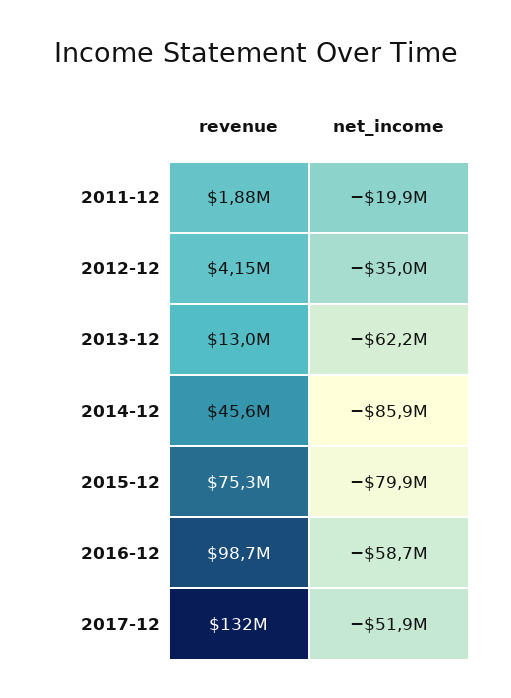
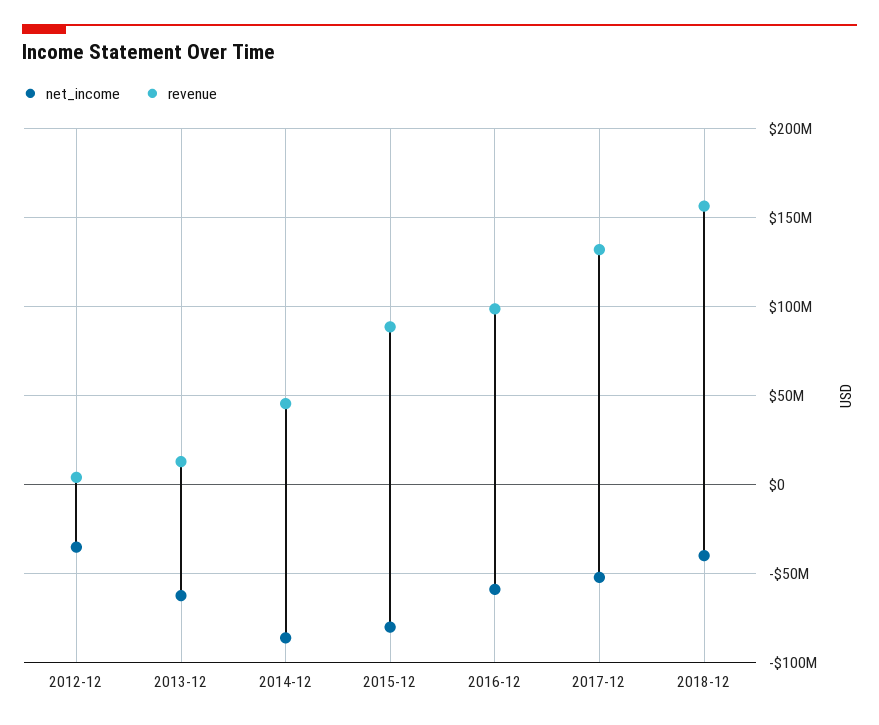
revenue, 2011-12: 1880000 -> none
net_income, 2011-12: -19900000 -> none
revenue, 2015-12: 75300000 -> 90000000
net_income, 2018-12: none -> -40000000
revenue, 2018-12: none -> 155000000

